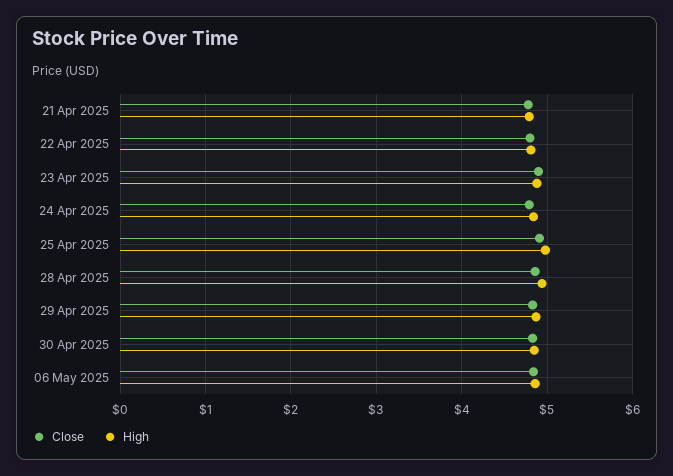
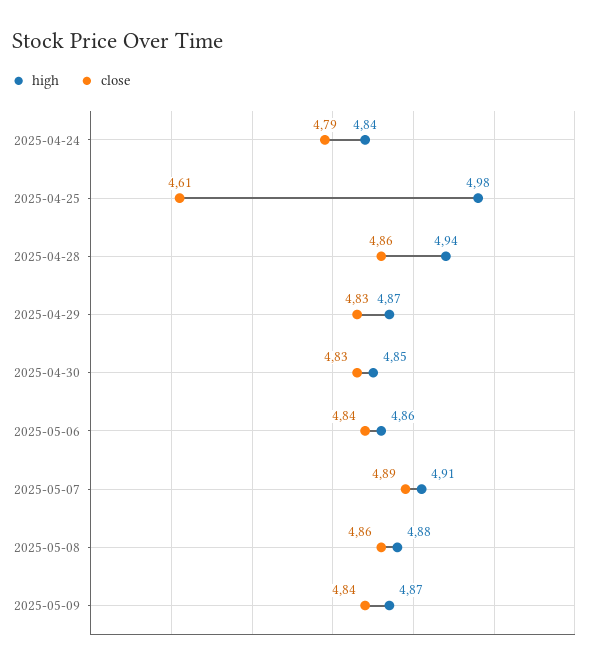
Close, 21 Apr 2025: 4.8 -> none
High, 21 Apr 2025: 4.8 -> none
Close, 22 Apr 2025: 4.8 -> none
High, 22 Apr 2025: 4.8 -> none
Close, 23 Apr 2025: 4.9 -> none
High, 23 Apr 2025: 4.9 -> none
Close, 25 Apr 2025: 4.9 -> 4.61
High, 2025-05-07: none -> 4.91
Close, 2025-05-07: none -> 4.89
High, 2025-05-08: none -> 4.88
Close, 2025-05-08: none -> 4.86
High, 2025-05-09: none -> 4.87
Close, 2025-05-09: none -> 4.84

